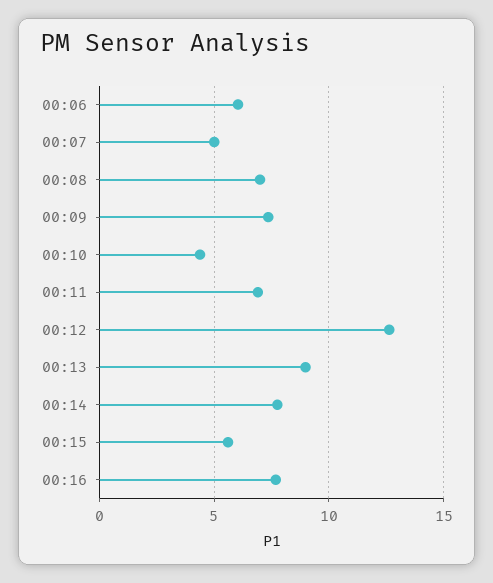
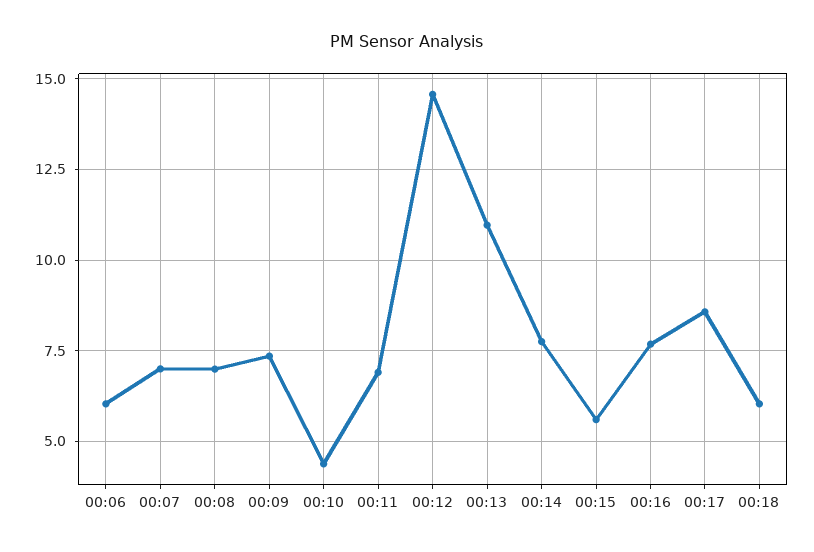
00:07: 5 -> 7
00:12: 12.5 -> 14.5
00:13: 9 -> 11
00:17: none -> 8.5
00:18: none -> 6

